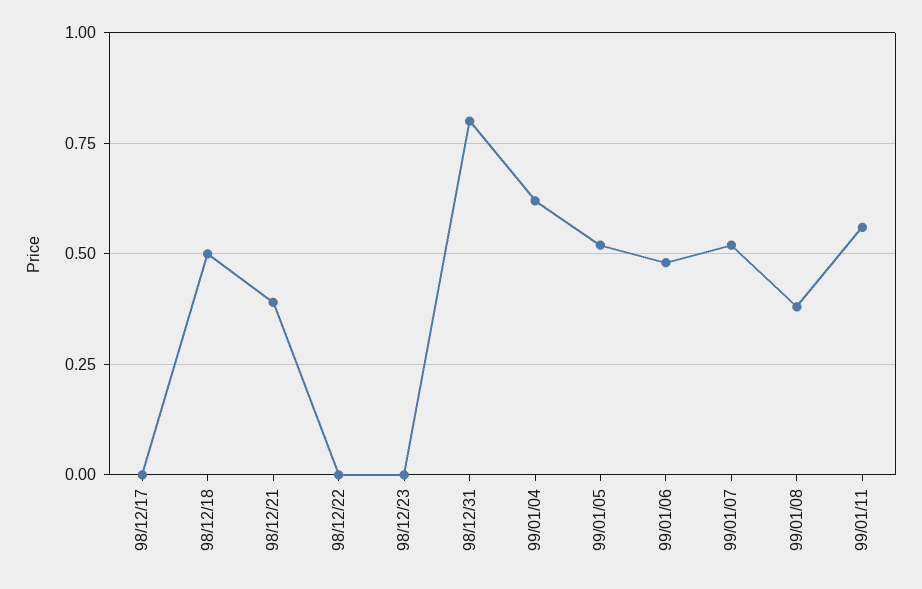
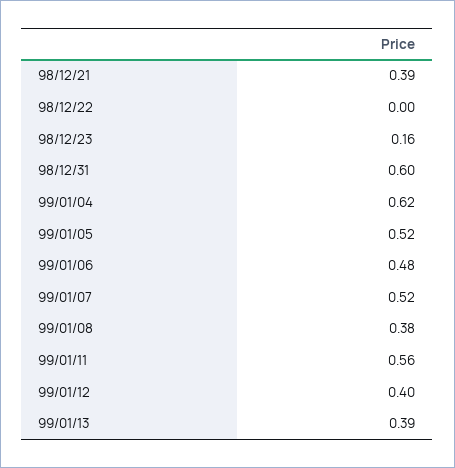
98/12/17: 0 -> none
98/12/18: 0.5 -> none
98/12/23: 0 -> 0.16
98/12/31: 0.8 -> 0.6
99/01/12: none -> 0.4
99/01/13: none -> 0.39

